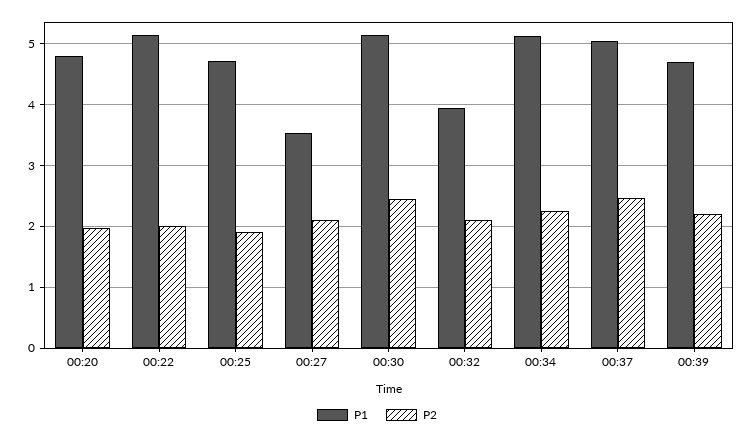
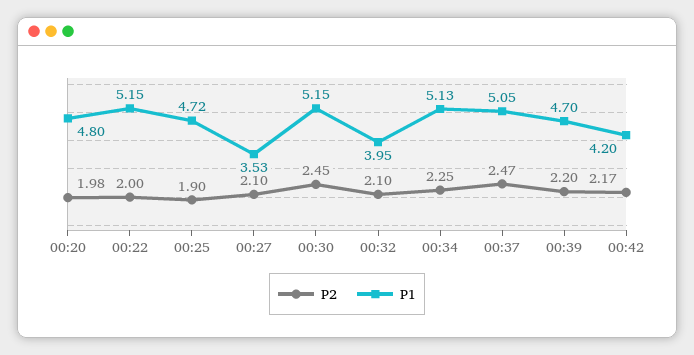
P2, 00:42: none -> 2.17
P1, 00:42: none -> 4.2

